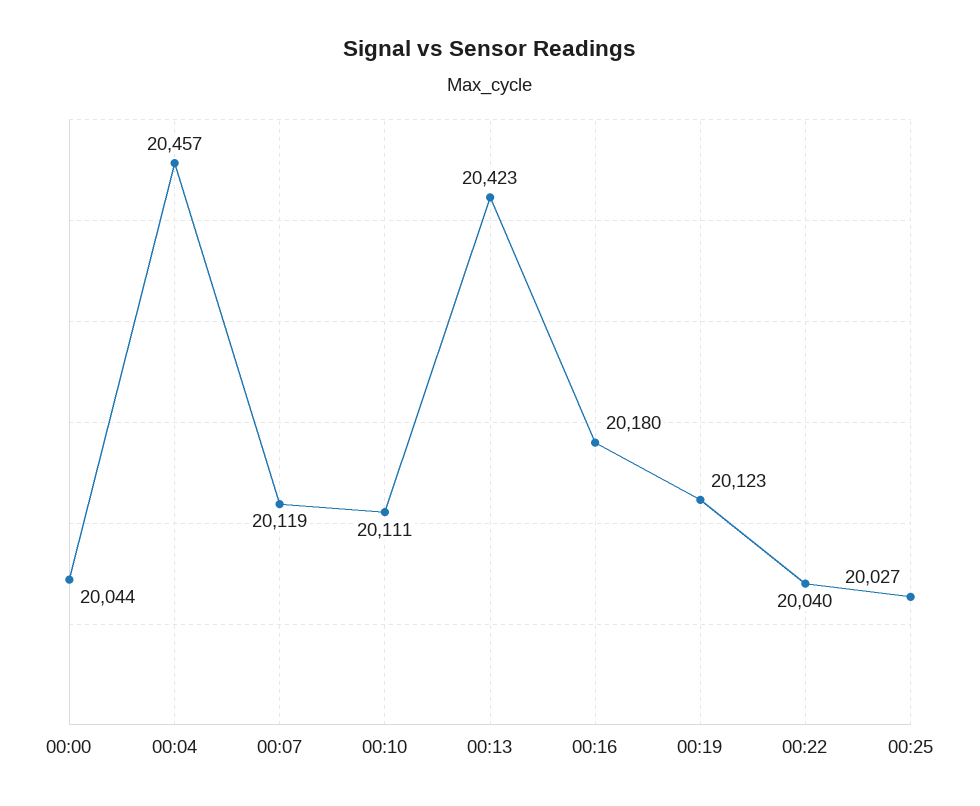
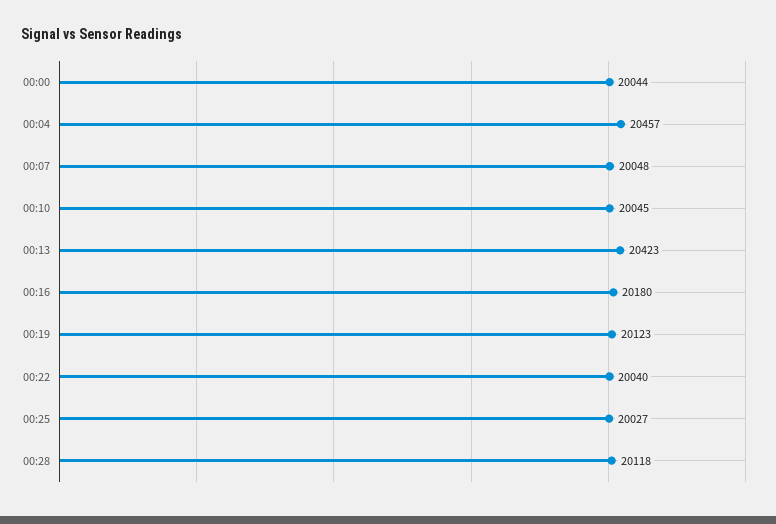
00:07: 20119 -> 20048
00:10: 20111 -> 20045
00:28: none -> 20118

